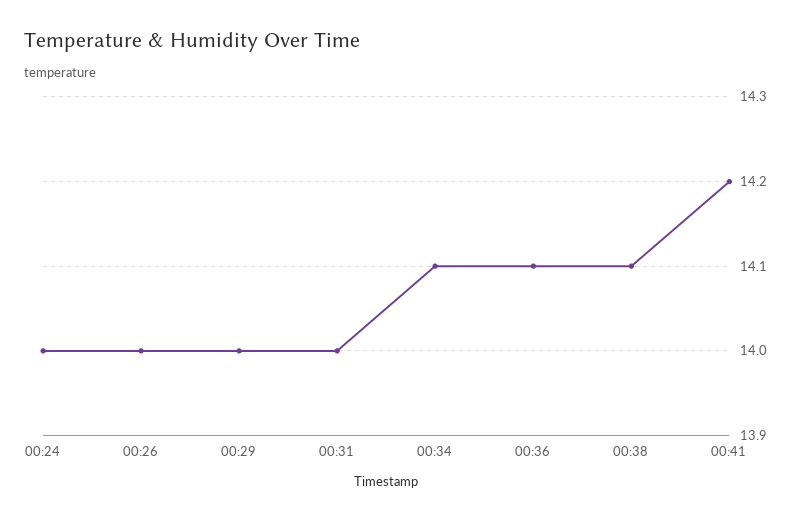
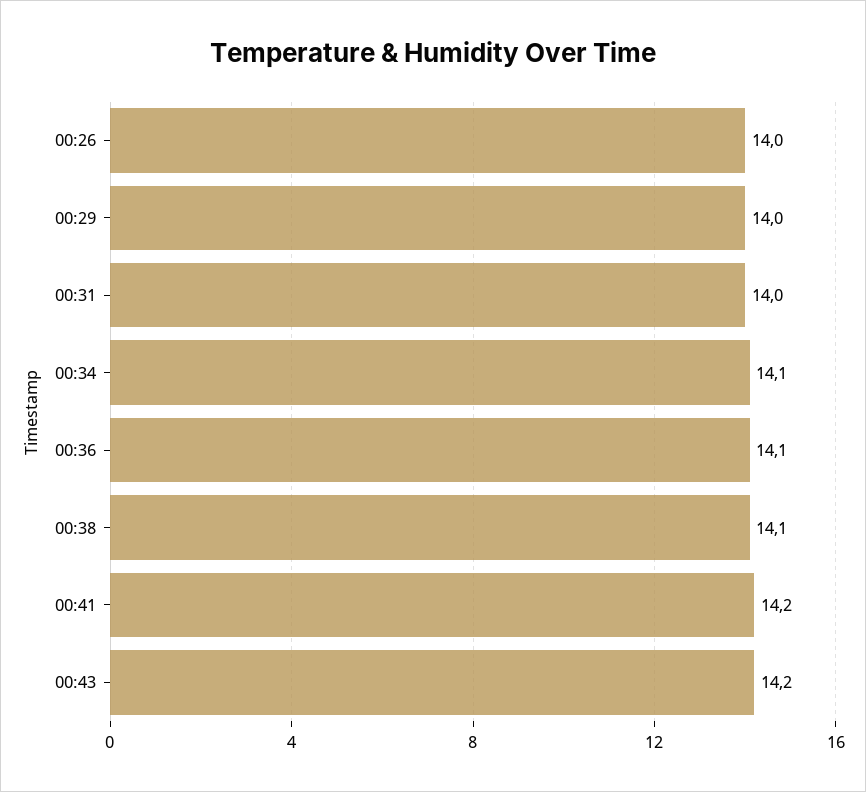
00:24: 14 -> none
00:43: none -> 14.2

